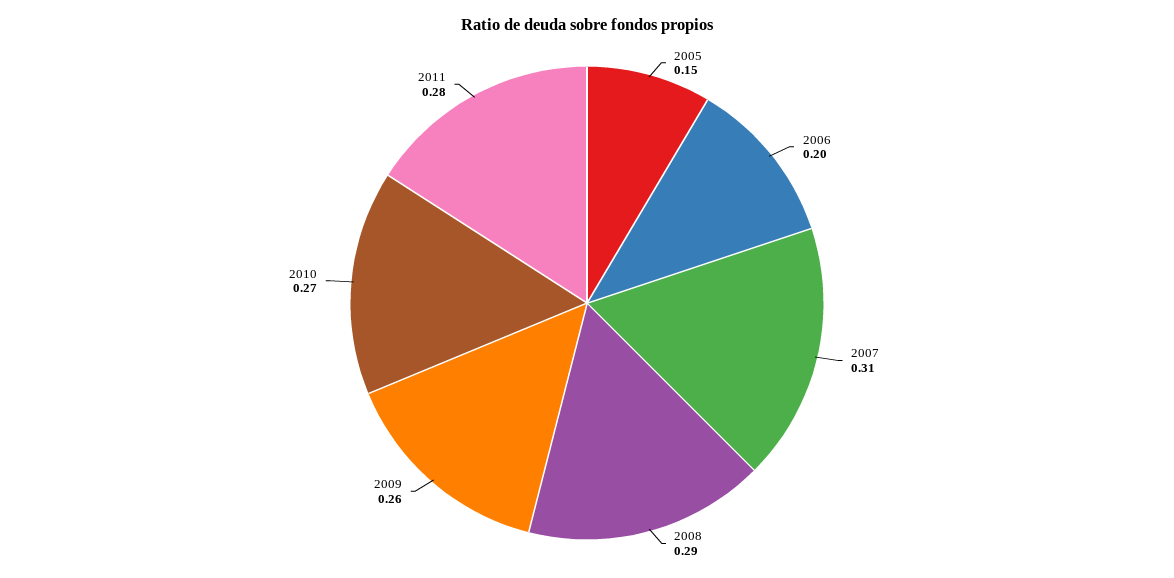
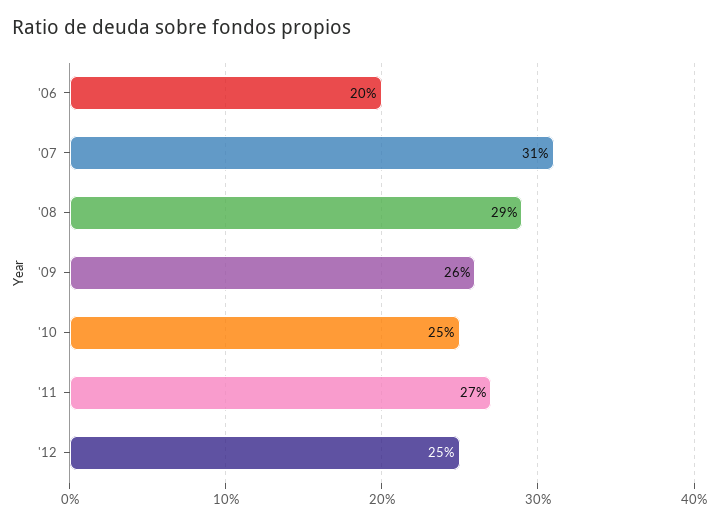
2005: 0.15 -> none
2010: 0.27 -> 0.25
2011: 0.28 -> 0.27
'12: none -> 0.25

